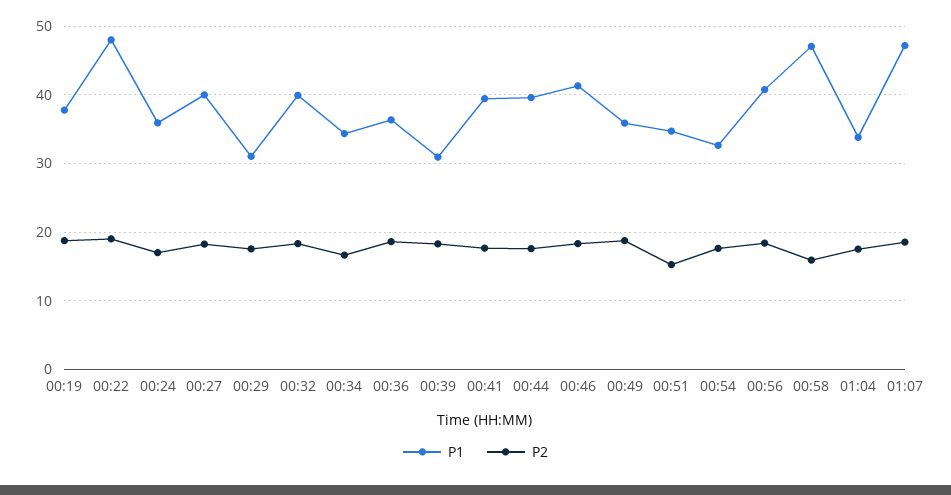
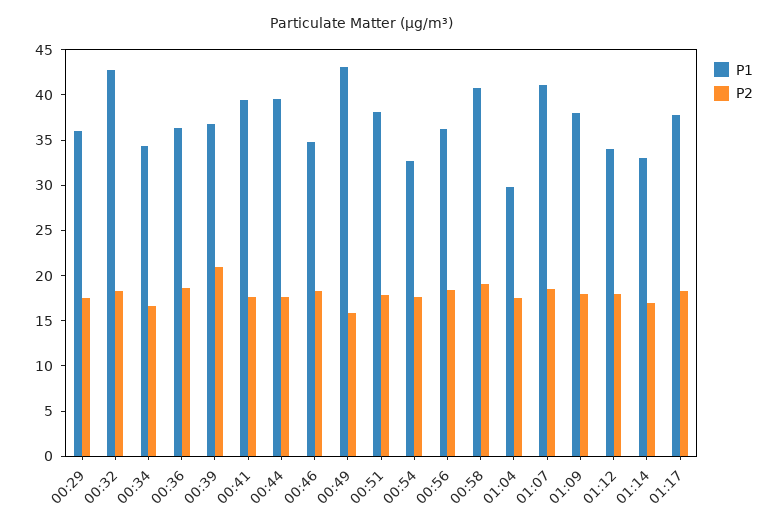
P1, 00:19: 38 -> none
P2, 00:19: 19 -> none
P1, 00:22: 48 -> none
P2, 00:22: 19 -> none
P1, 00:24: 36 -> none
P2, 00:24: 17 -> none
P1, 00:27: 40 -> none
P2, 00:27: 18 -> none
P1, 00:29: 31 -> 36
P1, 00:32: 40 -> 43
P1, 00:39: 31 -> 37
P2, 00:39: 18 -> 21
P1, 00:46: 41 -> 35
P1, 00:49: 36 -> 43
P2, 00:49: 19 -> 16
P1, 00:51: 35 -> 38
P2, 00:51: 15 -> 18
P1, 00:56: 41 -> 36
P1, 00:58: 47 -> 41
P2, 00:58: 16 -> 19
P1, 01:04: 34 -> 30
P1, 01:07: 47 -> 41
P1, 01:09: none -> 38
P2, 01:09: none -> 18
P1, 01:12: none -> 34
P2, 01:12: none -> 18
P1, 01:14: none -> 33
P2, 01:14: none -> 17
P1, 01:17: none -> 38
P2, 01:17: none -> 18

